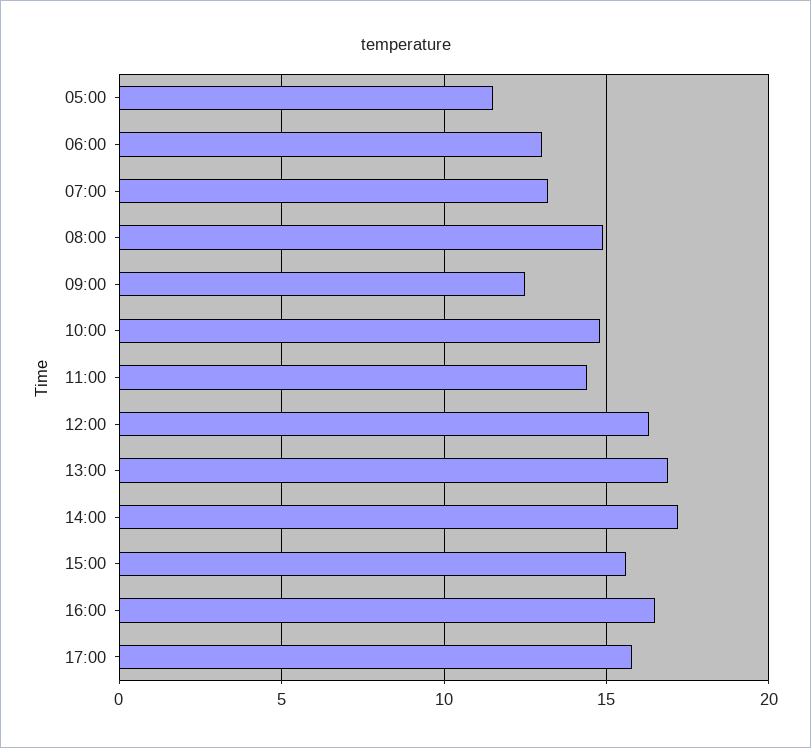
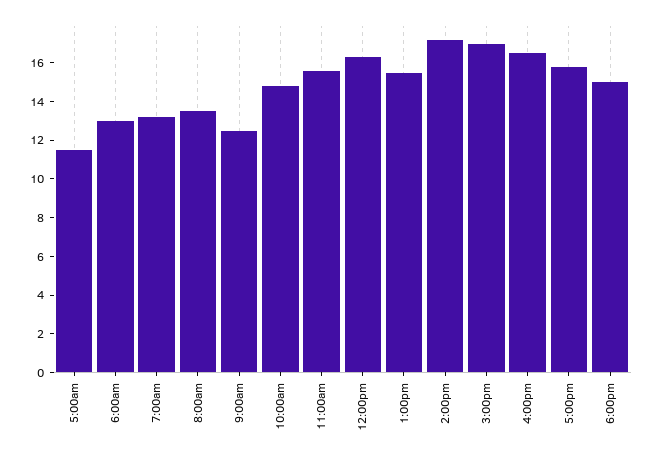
08:00: 15 -> 13.5
11:00: 14.5 -> 15.5
13:00: 17 -> 15.5
15:00: 15.5 -> 17
6:00pm: none -> 15

